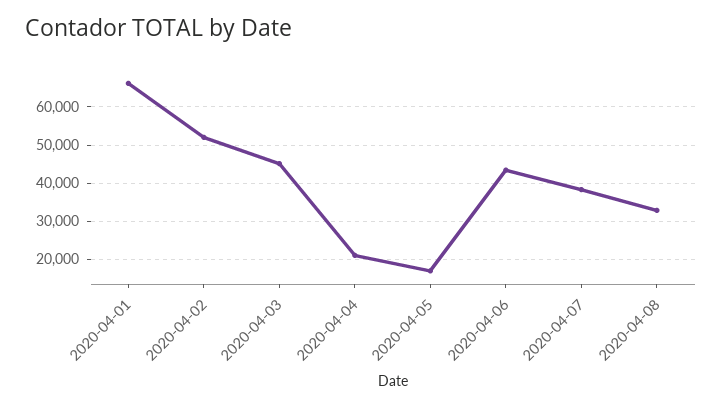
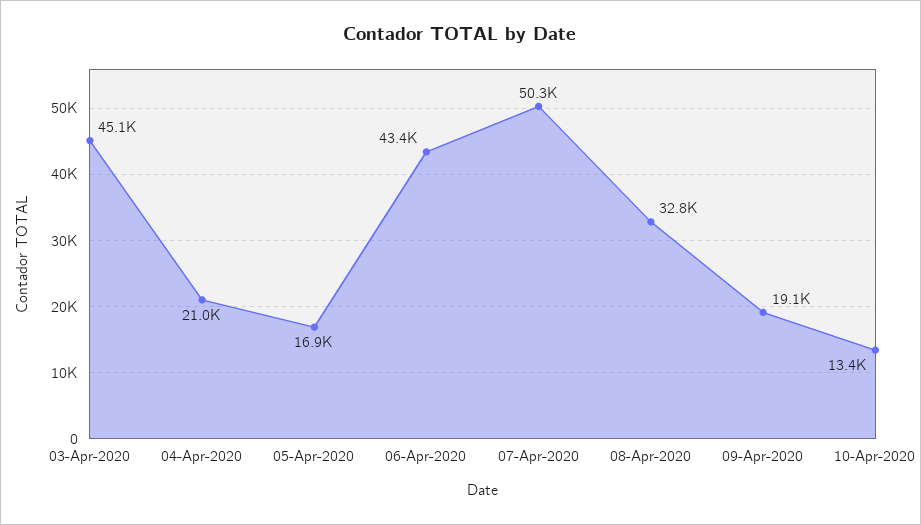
2020-04-01: 66000 -> none
2020-04-02: 52000 -> none
2020-04-07: 38000 -> 50300
09-Apr-2020: none -> 19100
10-Apr-2020: none -> 13400

